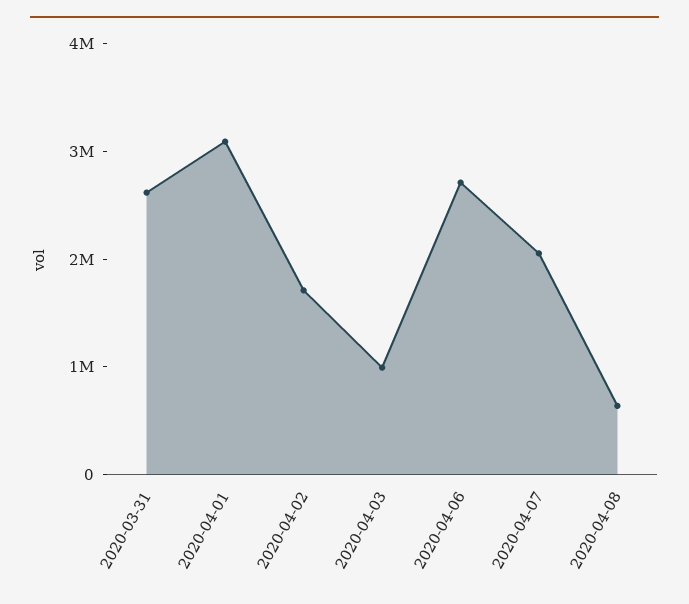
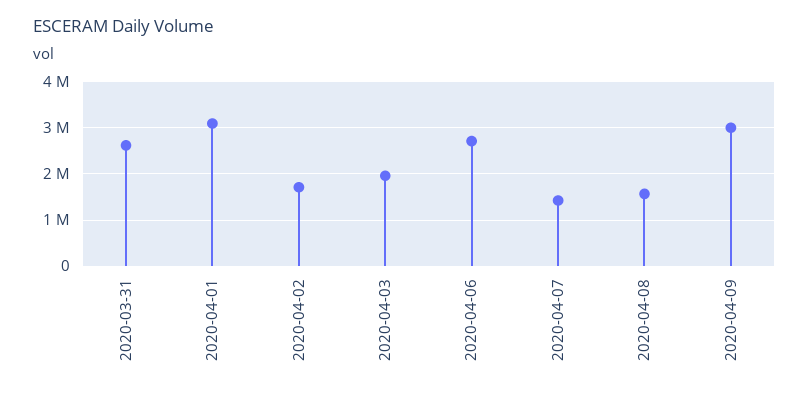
2020-04-03: 1000000 -> 2000000
2020-04-07: 2000000 -> 1400000
2020-04-08: 600000 -> 1600000
2020-04-09: none -> 3000000

